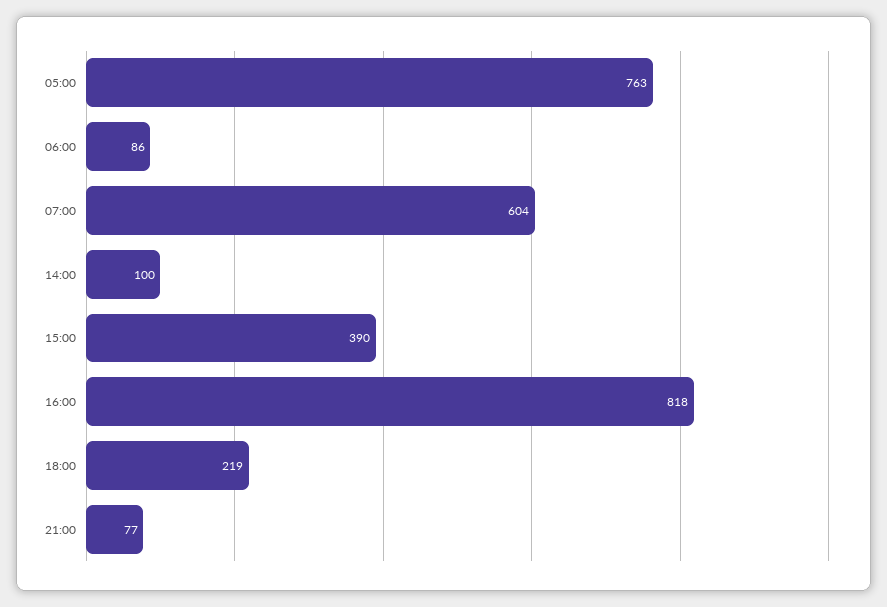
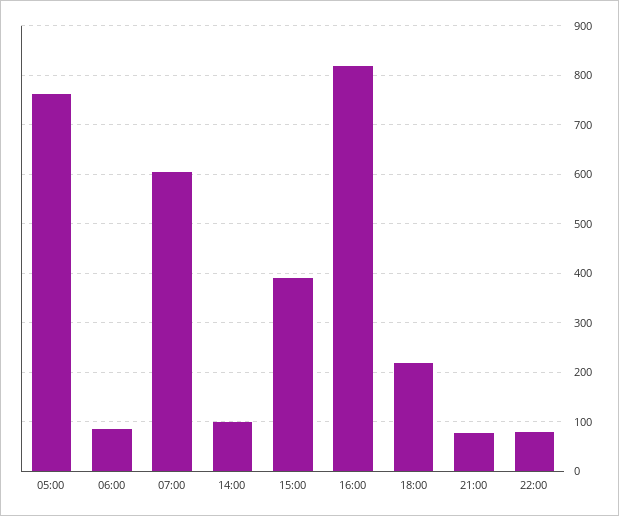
22:00: none -> 80

